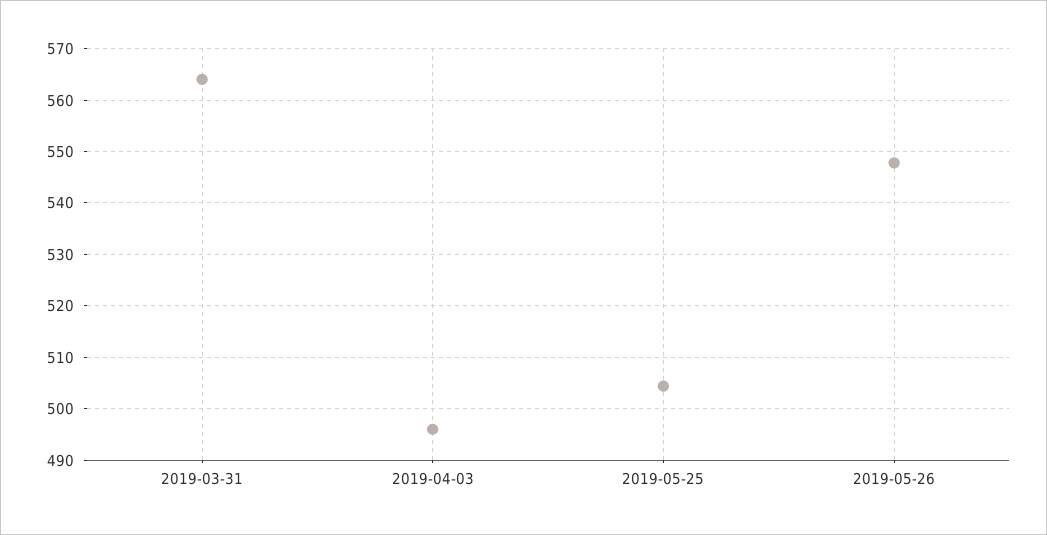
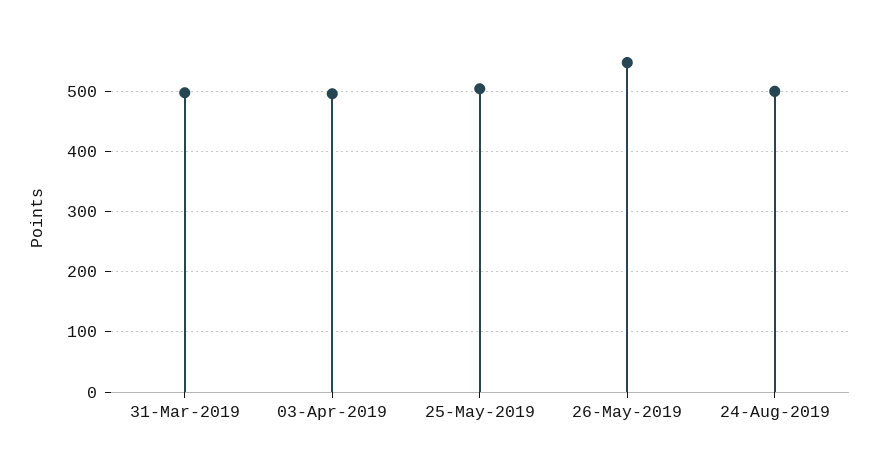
2019-03-31: 564 -> 500
24-Aug-2019: none -> 500

